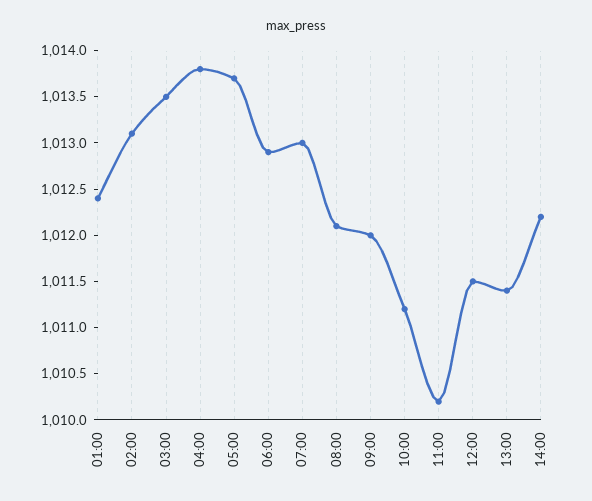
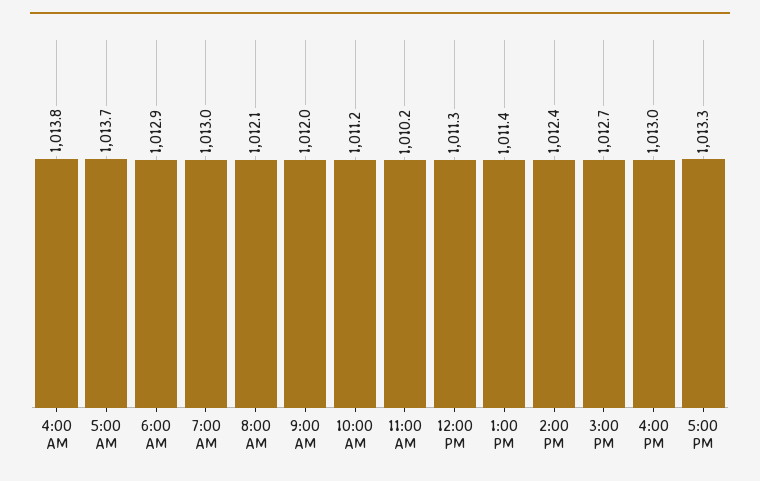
01:00: 1012.4 -> none
02:00: 1013.1 -> none
03:00: 1013.5 -> none
12:00: 1011.5 -> 1011.3
14:00: 1012.2 -> 1012.4
3:00 PM: none -> 1012.7
4:00 PM: none -> 1013
5:00 PM: none -> 1013.3

